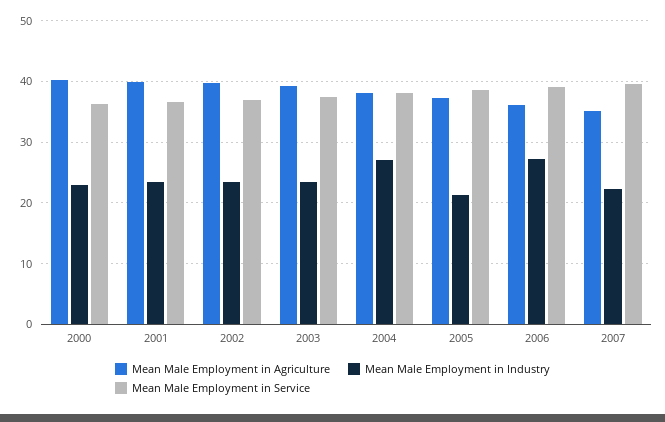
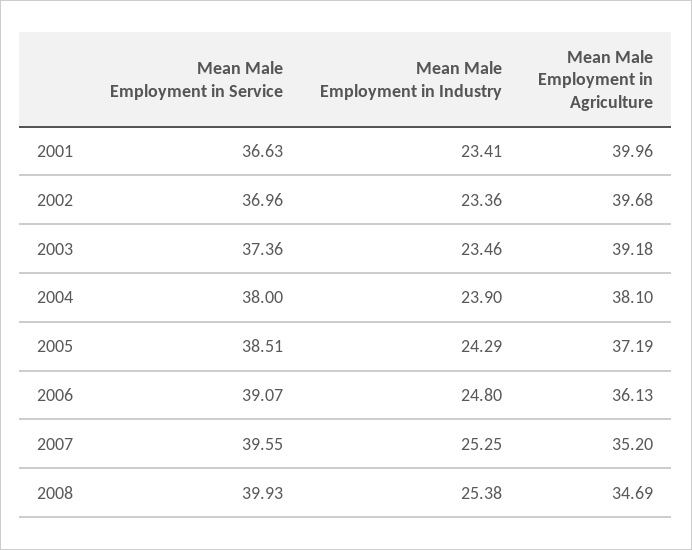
Mean Male Employment in Agriculture, 2000: 40 -> none
Mean Male Employment in Industry, 2000: 23 -> none
Mean Male Employment in Service, 2000: 36 -> none
Mean Male Employment in Industry, 2004: 27 -> 23.9
Mean Male Employment in Industry, 2005: 21 -> 24.29
Mean Male Employment in Industry, 2006: 27 -> 24.8
Mean Male Employment in Industry, 2007: 22 -> 25.25
Mean Male Employment in Service, 2008: none -> 39.93
Mean Male Employment in Industry, 2008: none -> 25.38
Mean Male Employment in Agriculture, 2008: none -> 34.69

